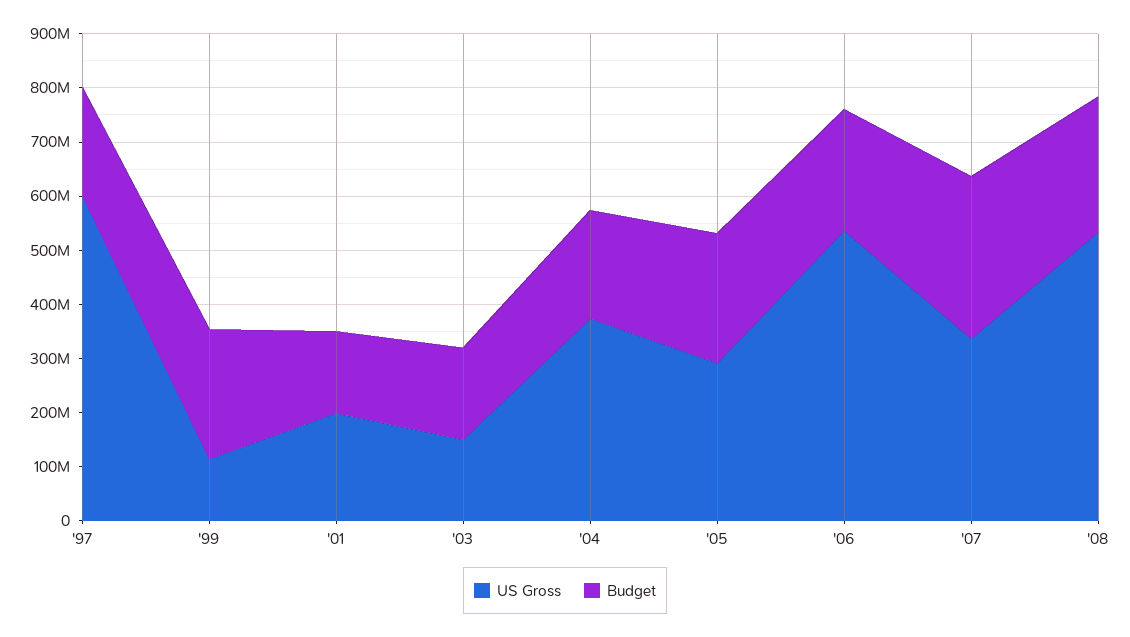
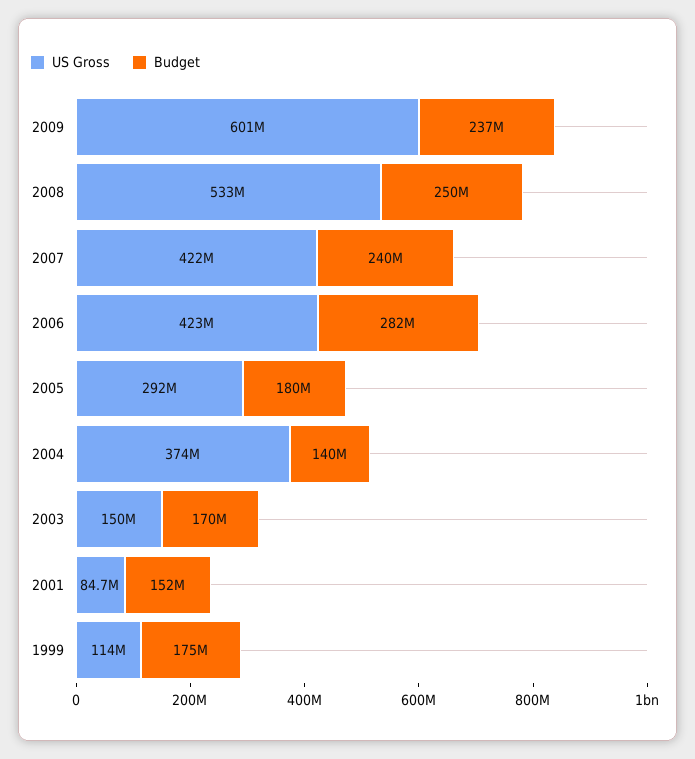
US Gross, '97: 600000000 -> none
Budget, '97: 200000000 -> none
Budget, '99: 240000000 -> 175000000
US Gross, '01: 200000000 -> 84700000
Budget, '04: 200000000 -> 140000000
Budget, '05: 240000000 -> 180000000
US Gross, '06: 540000000 -> 423000000
Budget, '06: 220000000 -> 282000000
US Gross, '07: 340000000 -> 422000000
Budget, '07: 300000000 -> 240000000
US Gross, 2009: none -> 601000000
Budget, 2009: none -> 237000000

